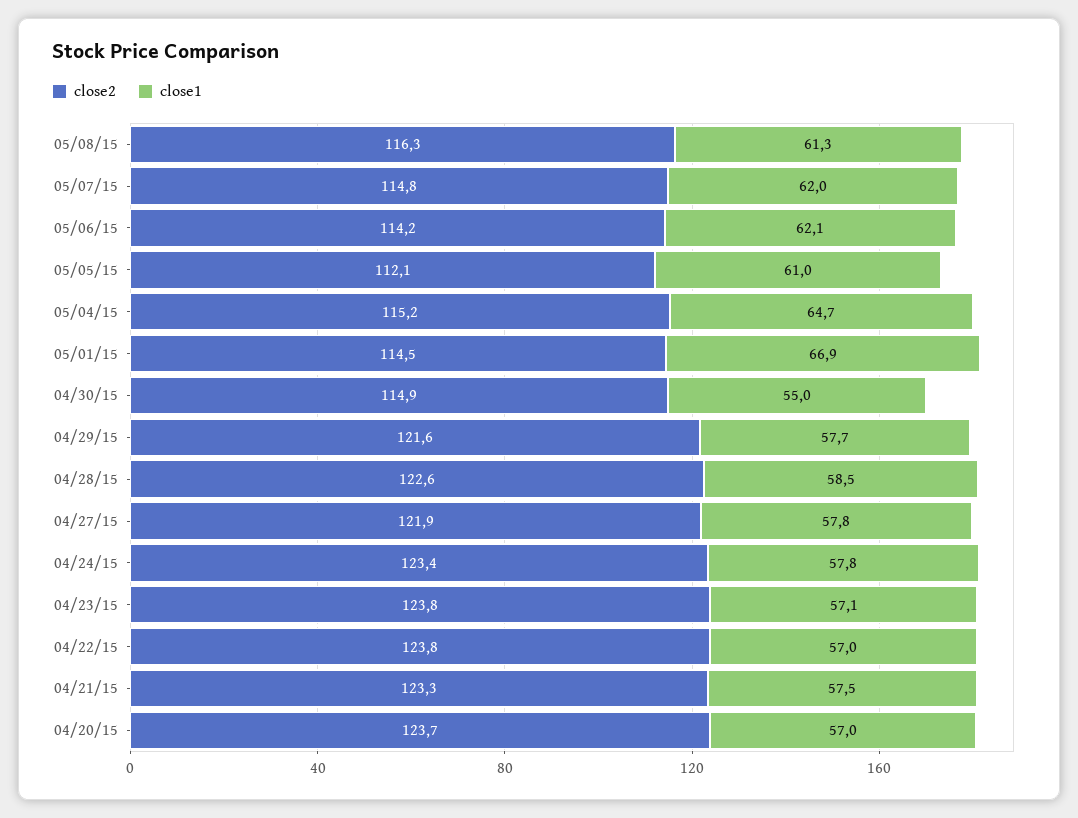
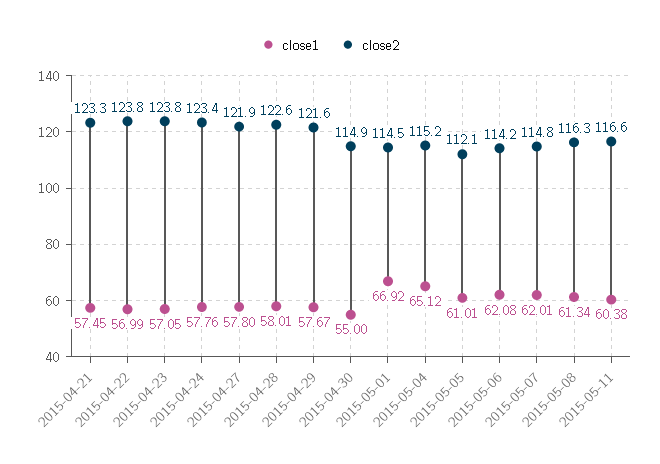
close1, 05/04/15: 64.7 -> 65.12
close1, 04/28/15: 58.5 -> 58.01
close2, 04/20/15: 123.7 -> none
close1, 04/20/15: 57 -> none
close1, 2015-05-11: none -> 60.38
close2, 2015-05-11: none -> 116.6

